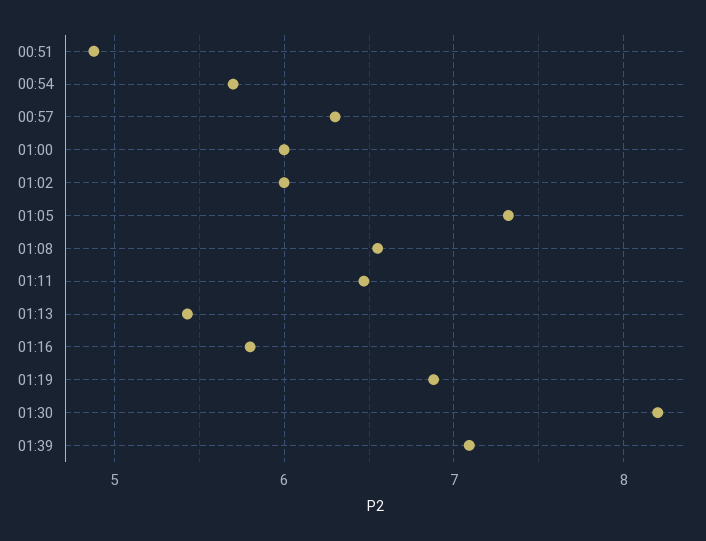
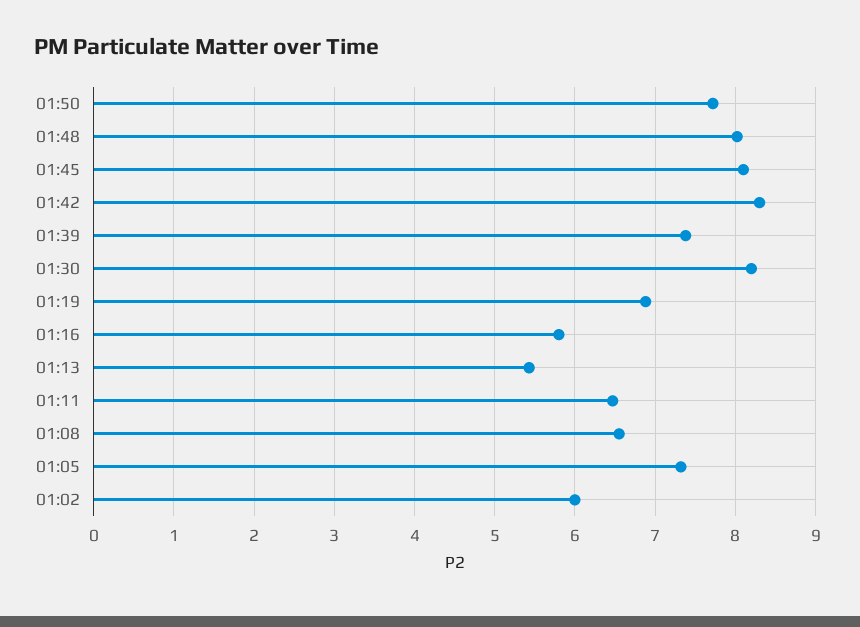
00:51: 4.9 -> none
00:54: 5.7 -> none
00:57: 6.3 -> none
01:00: 6 -> none
01:39: 7.1 -> 7.4
01:50: none -> 7.7
01:48: none -> 8
01:45: none -> 8.1
01:42: none -> 8.3

